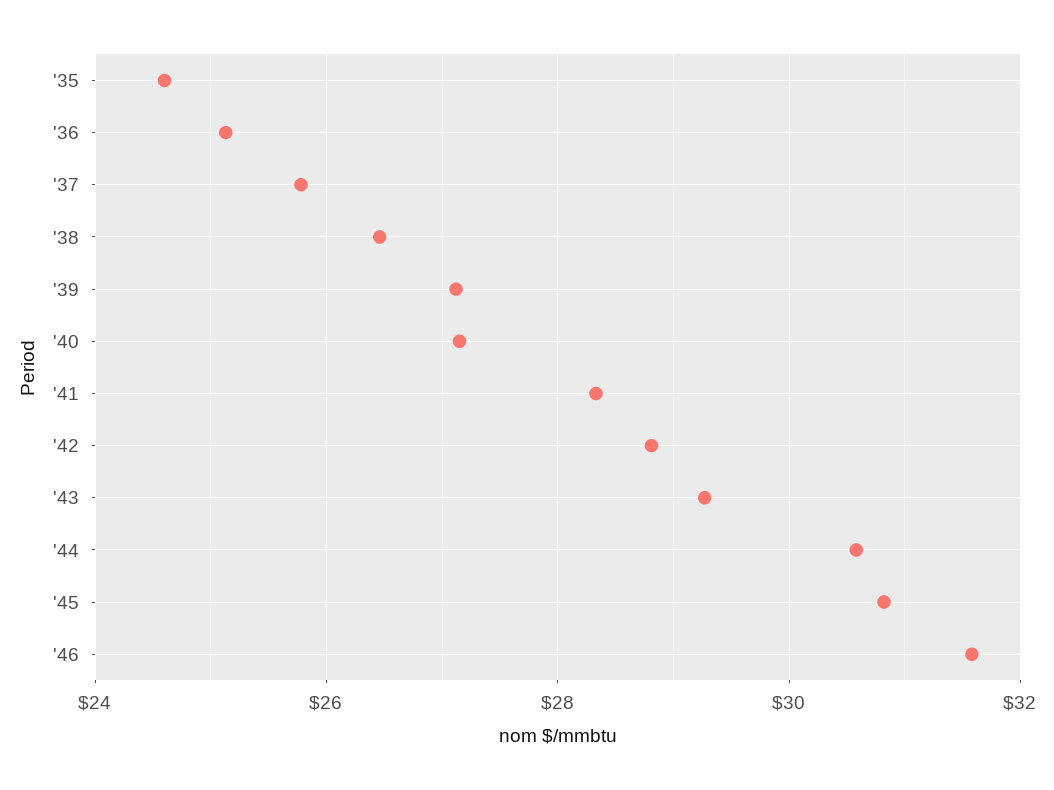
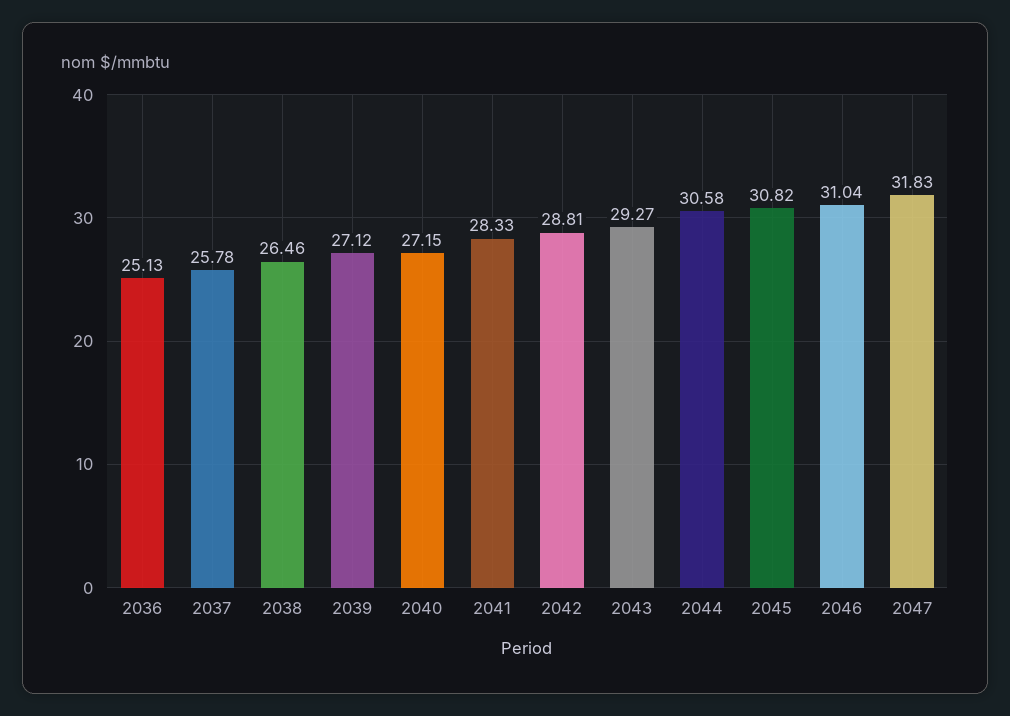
'35: 24.6 -> none
'46: 31.6 -> 31.04
2047: none -> 31.83

